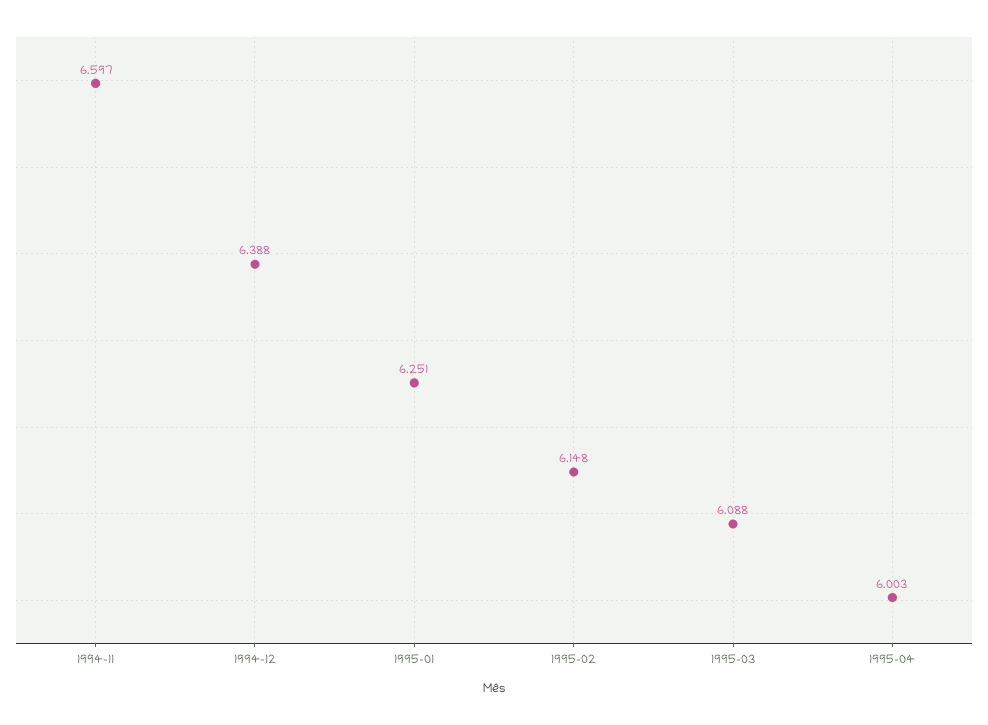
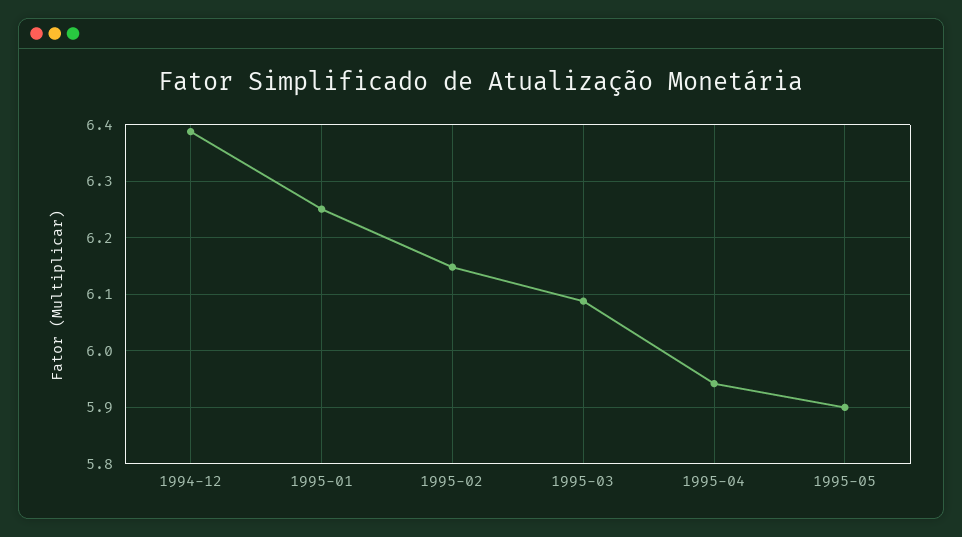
1994-11: 6.597 -> none
1995-04: 6.003 -> 5.94
1995-05: none -> 5.9

